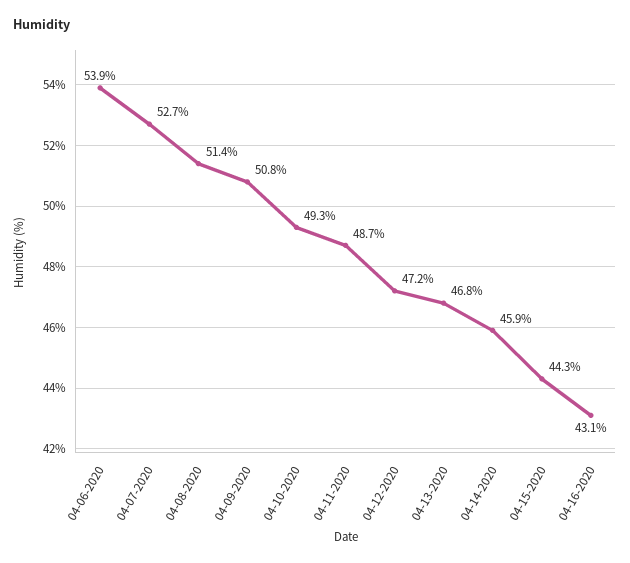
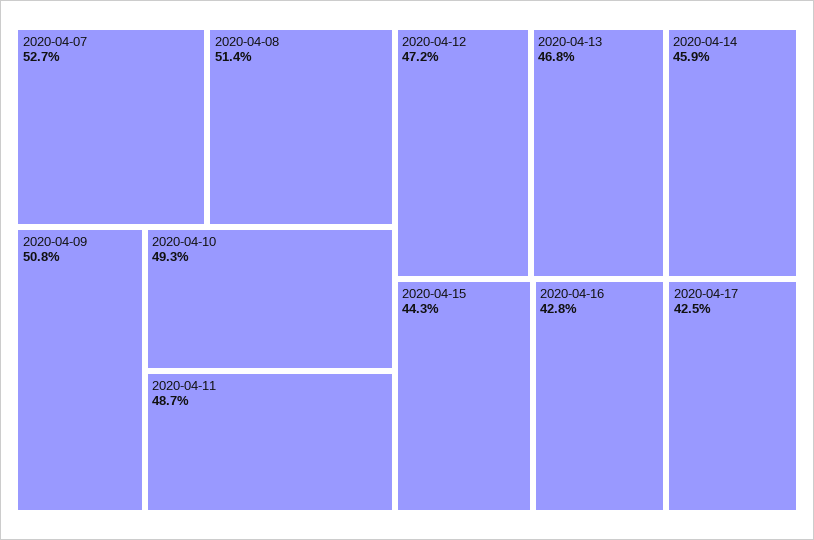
04-06-2020: 53.9 -> none
04-16-2020: 43.1 -> 42.8
2020-04-17: none -> 42.5

